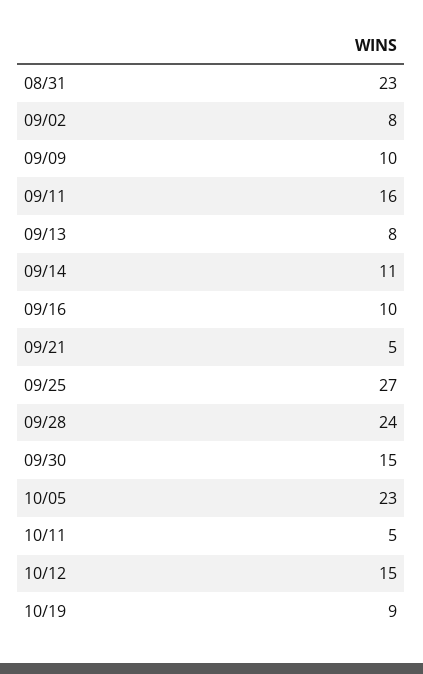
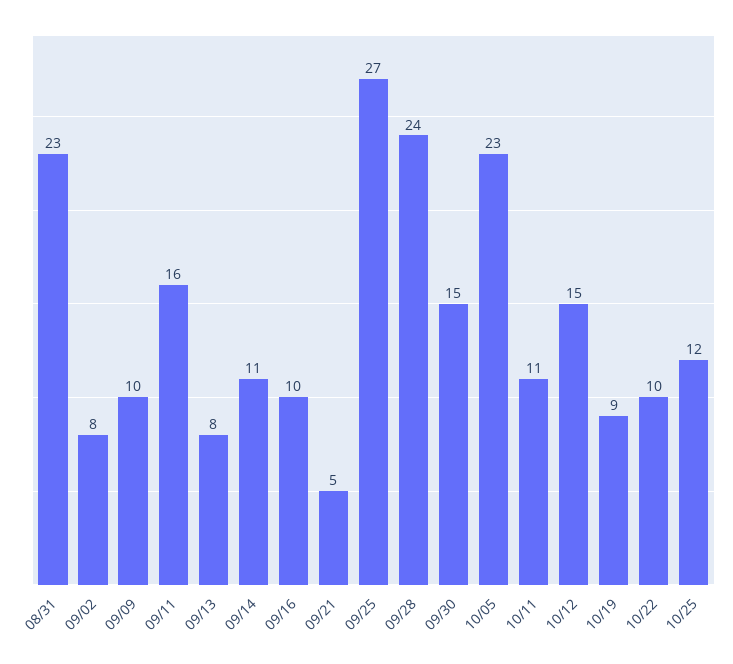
10/11: 5 -> 11
10/22: none -> 10
10/25: none -> 12

